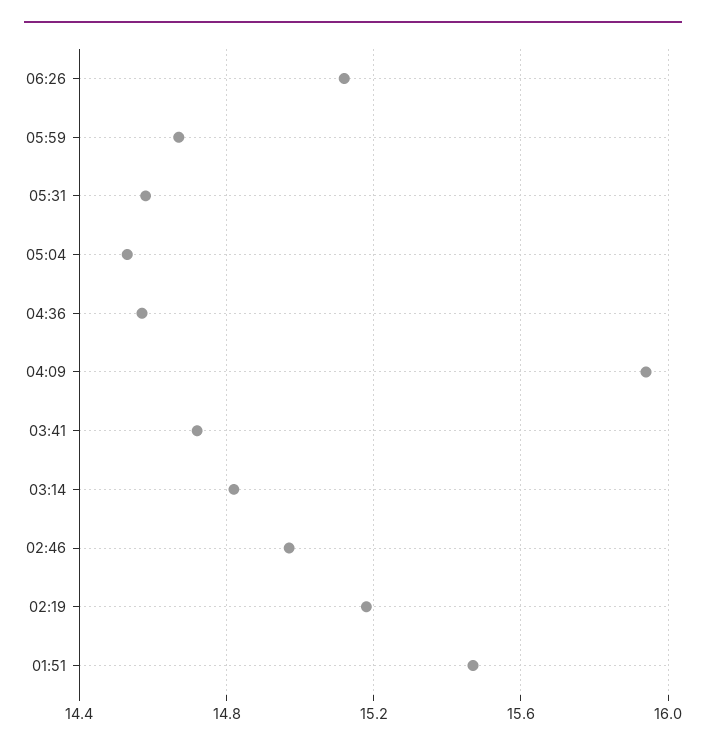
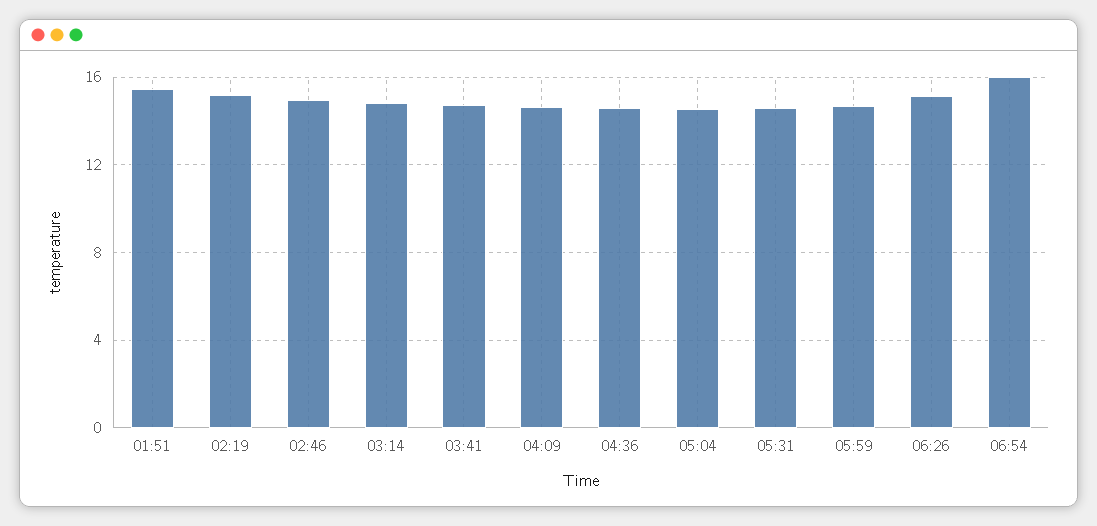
04:09: 15.95 -> 14.5
06:54: none -> 16

